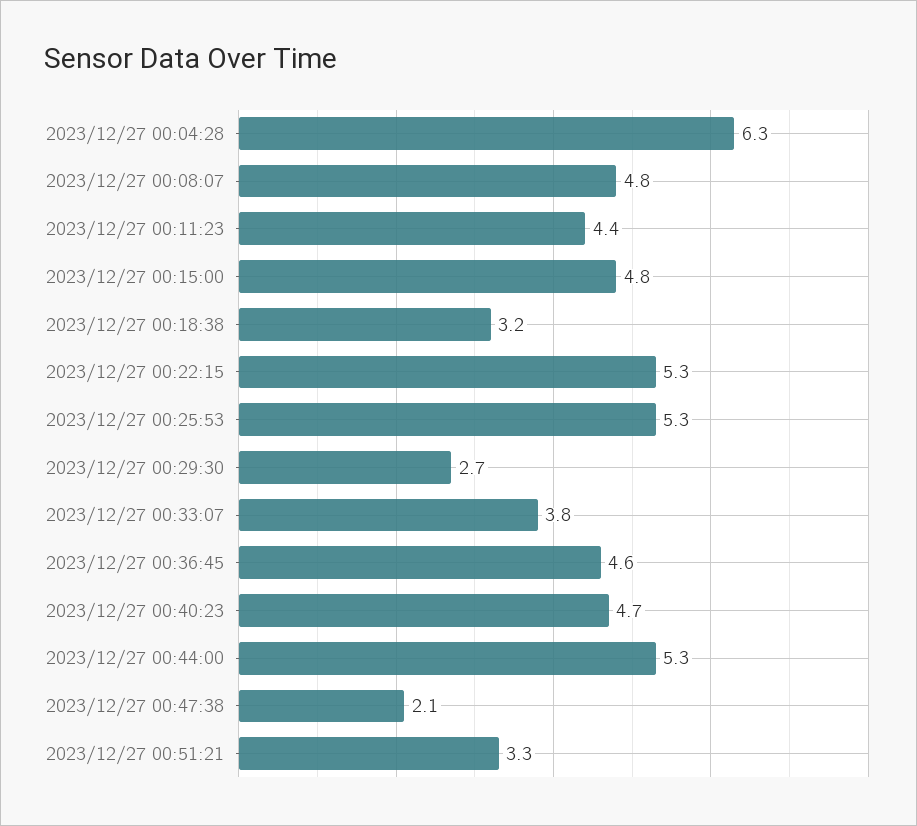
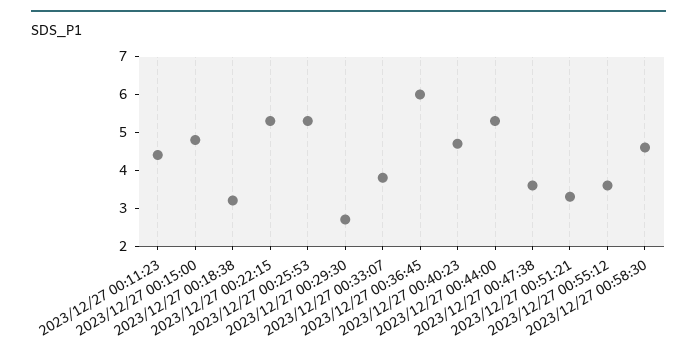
2023/12/27 00:04:28: 6.3 -> none
2023/12/27 00:08:07: 4.8 -> none
2023/12/27 00:36:45: 4.6 -> 6
2023/12/27 00:47:38: 2.1 -> 3.5
2023/12/27 00:55:12: none -> 3.5
2023/12/27 00:58:30: none -> 4.5

